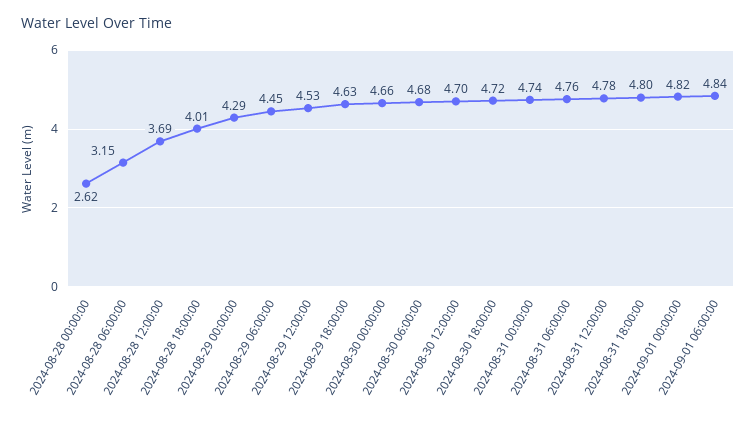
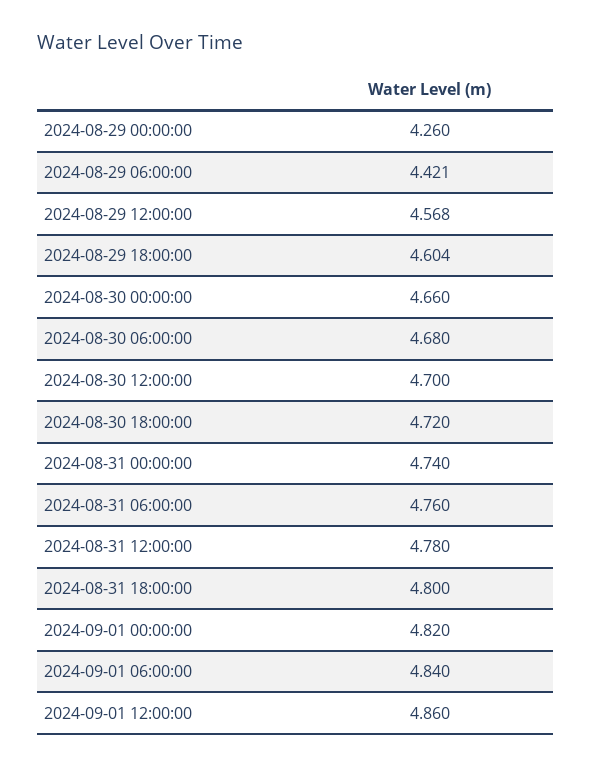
2024-08-28 00:00:00: 2.62 -> none
2024-08-28 06:00:00: 3.15 -> none
2024-08-28 12:00:00: 3.69 -> none
2024-08-28 18:00:00: 4.01 -> none
2024-08-29 00:00:00: 4.29 -> 4.26
2024-08-29 06:00:00: 4.45 -> 4.421
2024-08-29 12:00:00: 4.53 -> 4.568
2024-08-29 18:00:00: 4.63 -> 4.604
2024-09-01 12:00:00: none -> 4.86

